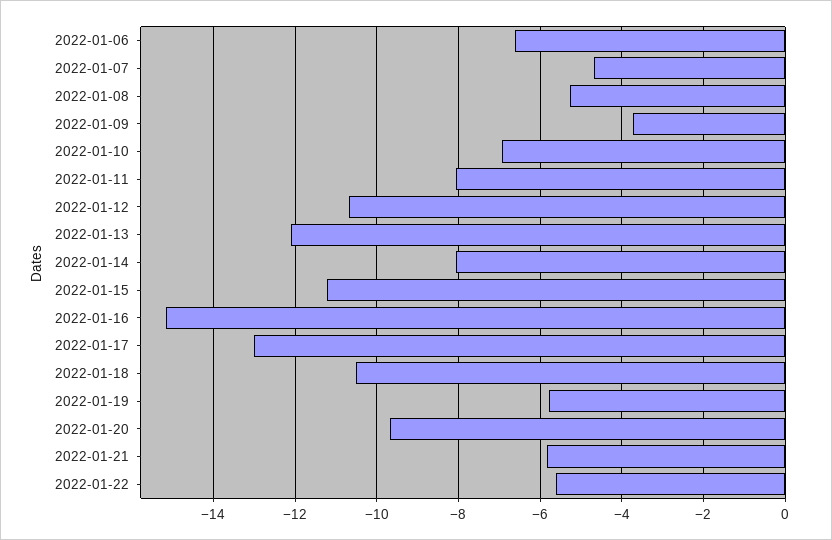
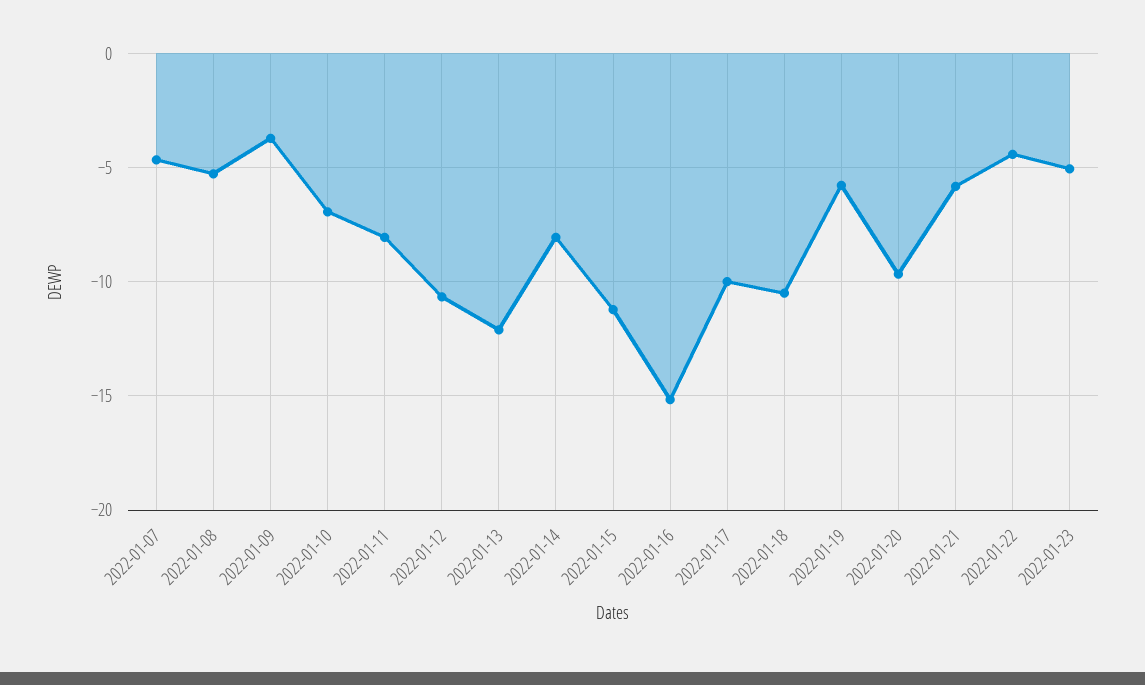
2022-01-06: -6.6 -> none
2022-01-17: -13 -> -10
2022-01-22: -5.6 -> -4.5
2022-01-23: none -> -5

